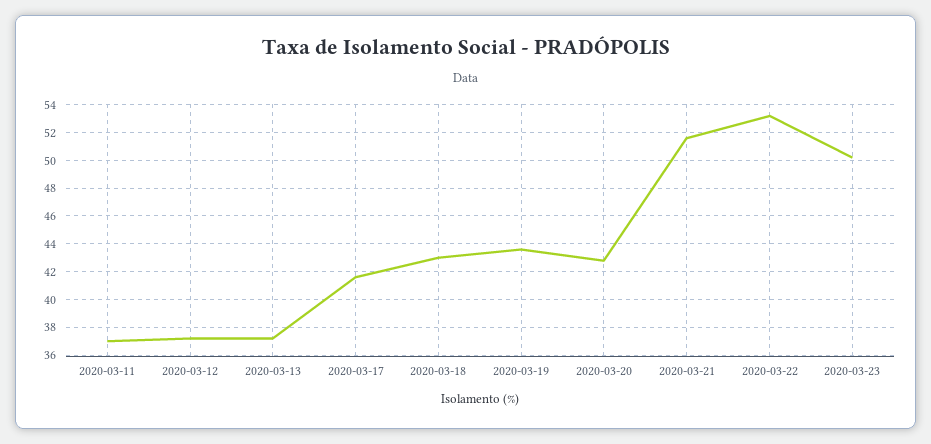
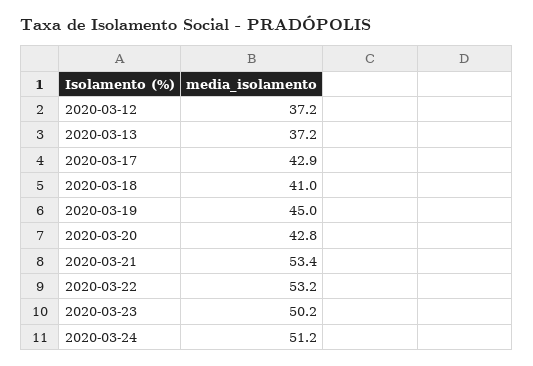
2020-03-11: 37 -> none
2020-03-17: 41.5 -> 42.9
2020-03-18: 43 -> 41
2020-03-19: 43.5 -> 45
2020-03-21: 51.5 -> 53.4
2020-03-24: none -> 51.2

